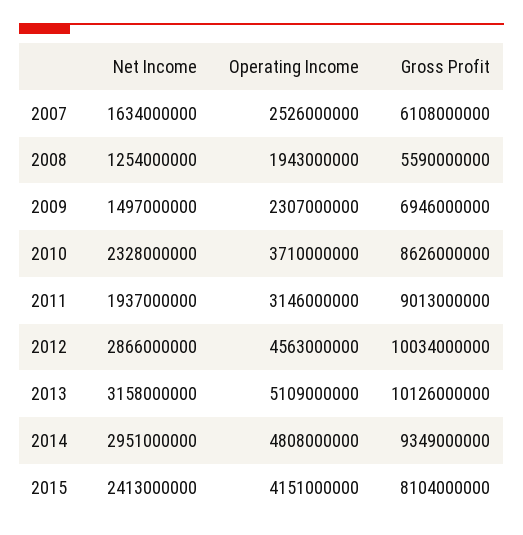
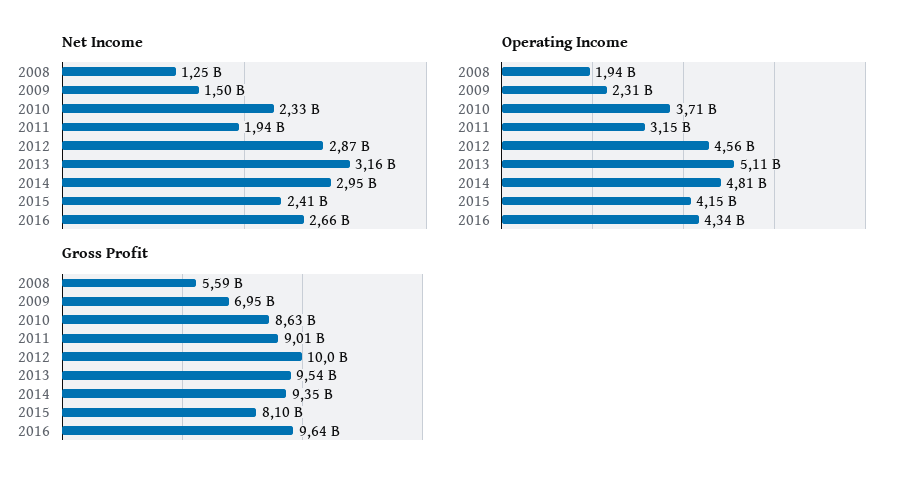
Net Income, 2007: 1634000000 -> none
Operating Income, 2007: 2526000000 -> none
Gross Profit, 2007: 6108000000 -> none
Gross Profit, 2013: 10126000000 -> 9540000000
Net Income, 2016: none -> 2660000000
Operating Income, 2016: none -> 4340000000
Gross Profit, 2016: none -> 9640000000

